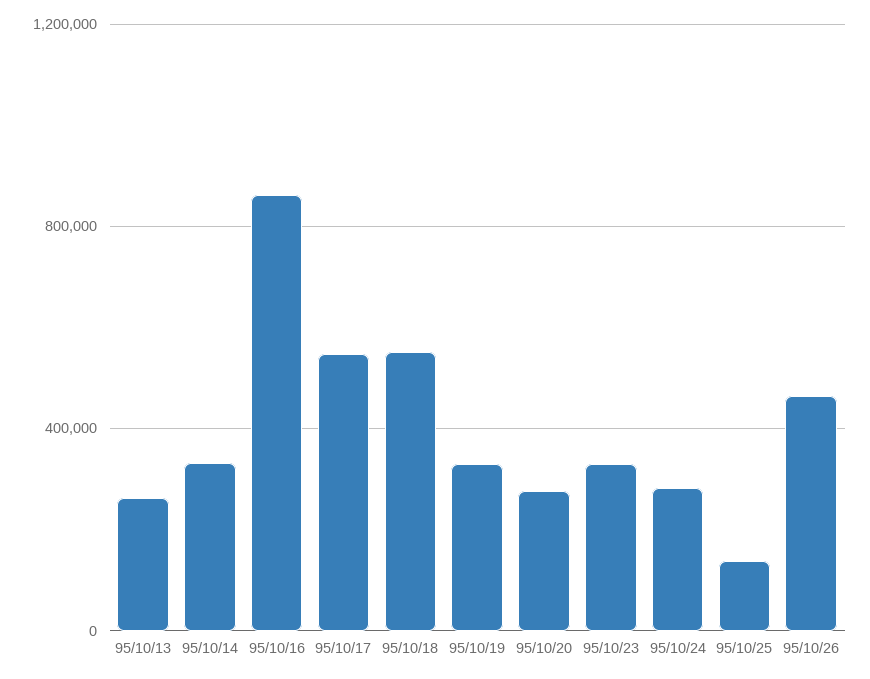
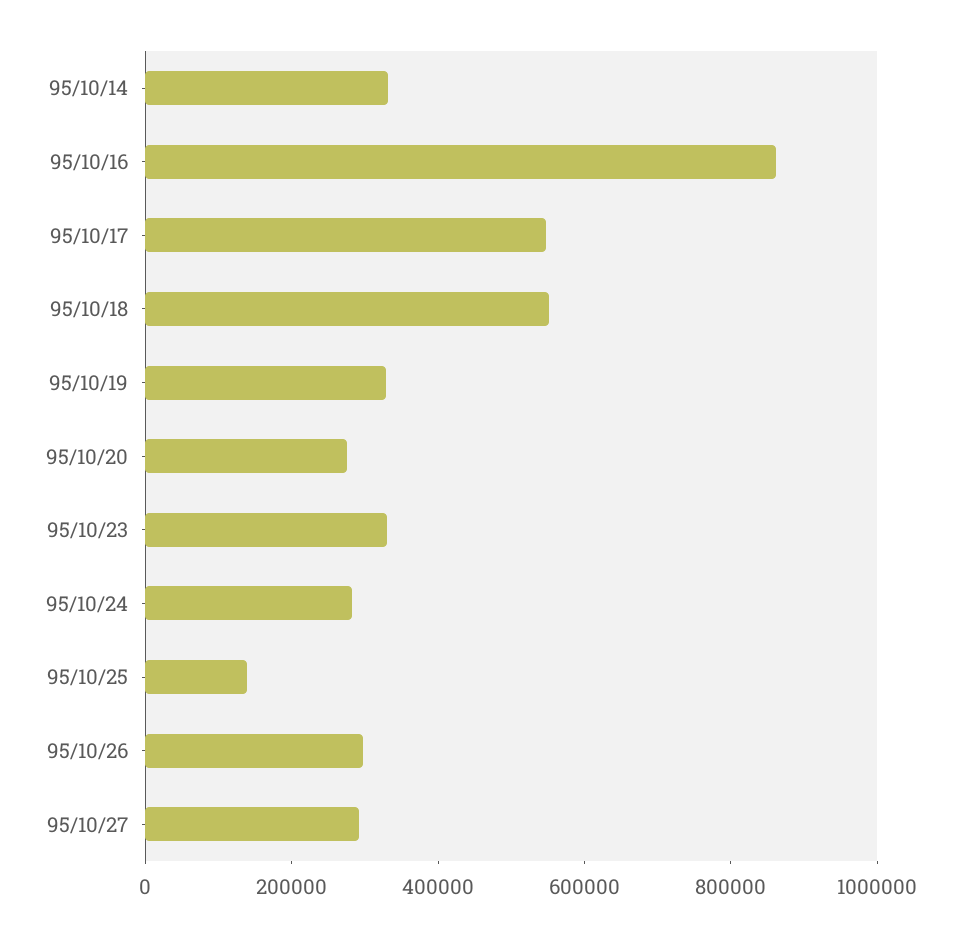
95/10/13: 250000 -> none
95/10/26: 450000 -> 300000
95/10/27: none -> 300000

